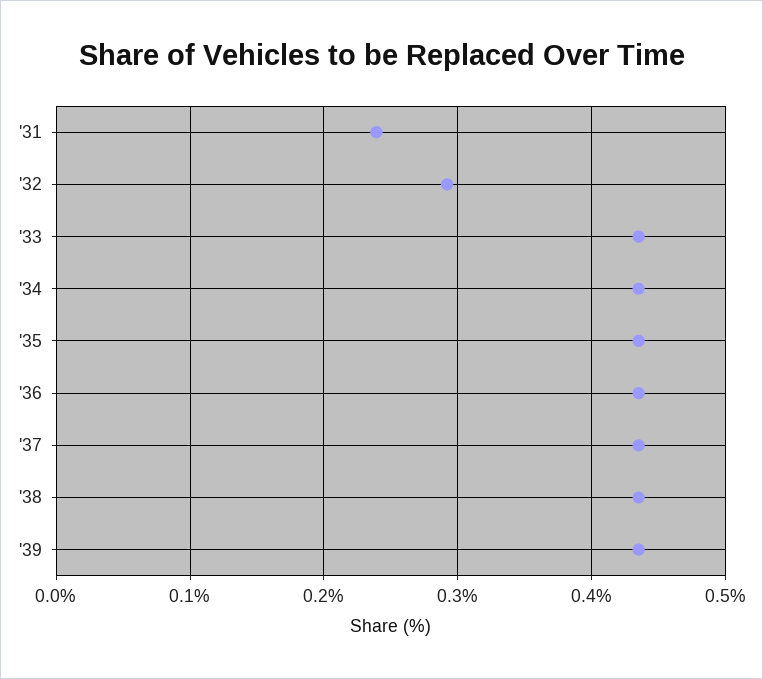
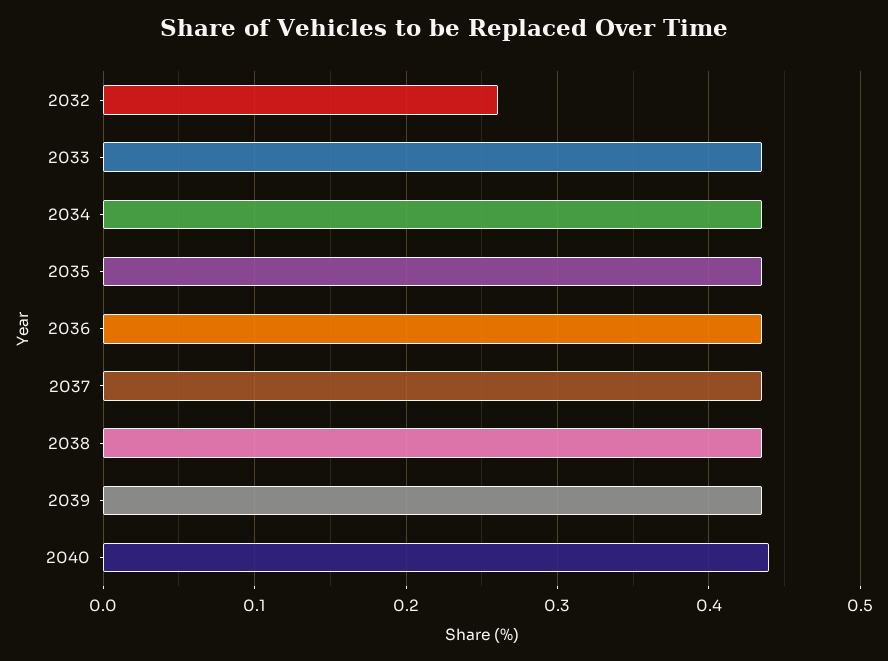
'31: 0.24 -> none
'32: 0.29 -> 0.26
2040: none -> 0.44

